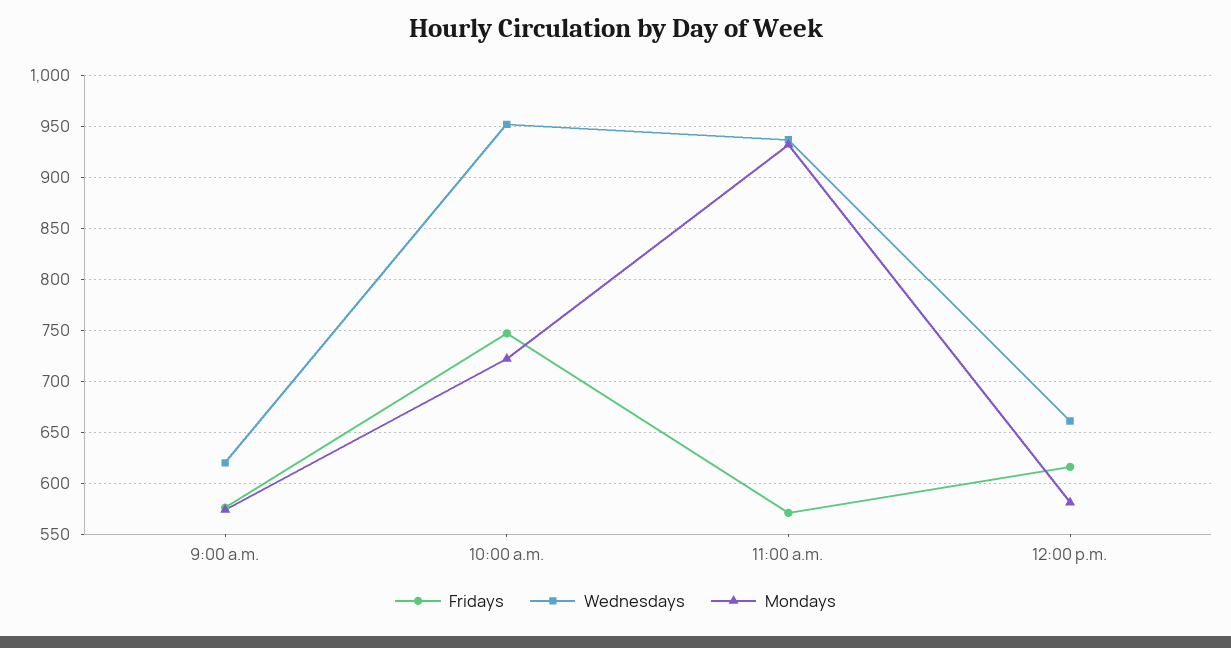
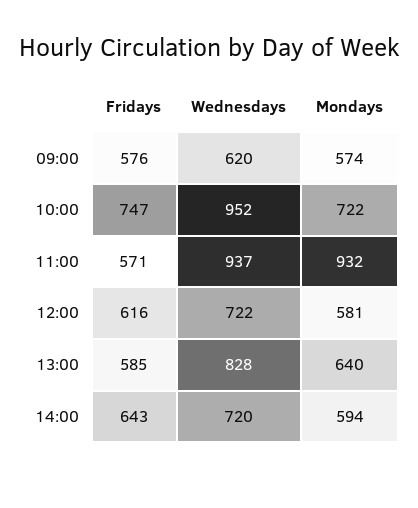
Wednesdays, 12:00 p.m.: 660 -> 722
Fridays, 13:00: none -> 585
Wednesdays, 13:00: none -> 828
Mondays, 13:00: none -> 640
Fridays, 14:00: none -> 643
Wednesdays, 14:00: none -> 720
Mondays, 14:00: none -> 594

